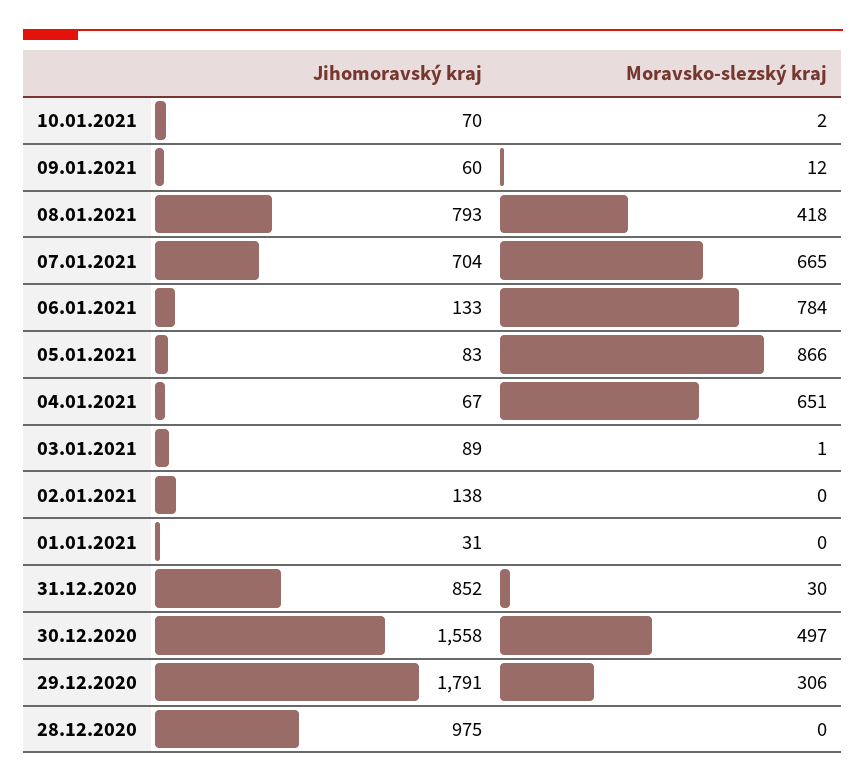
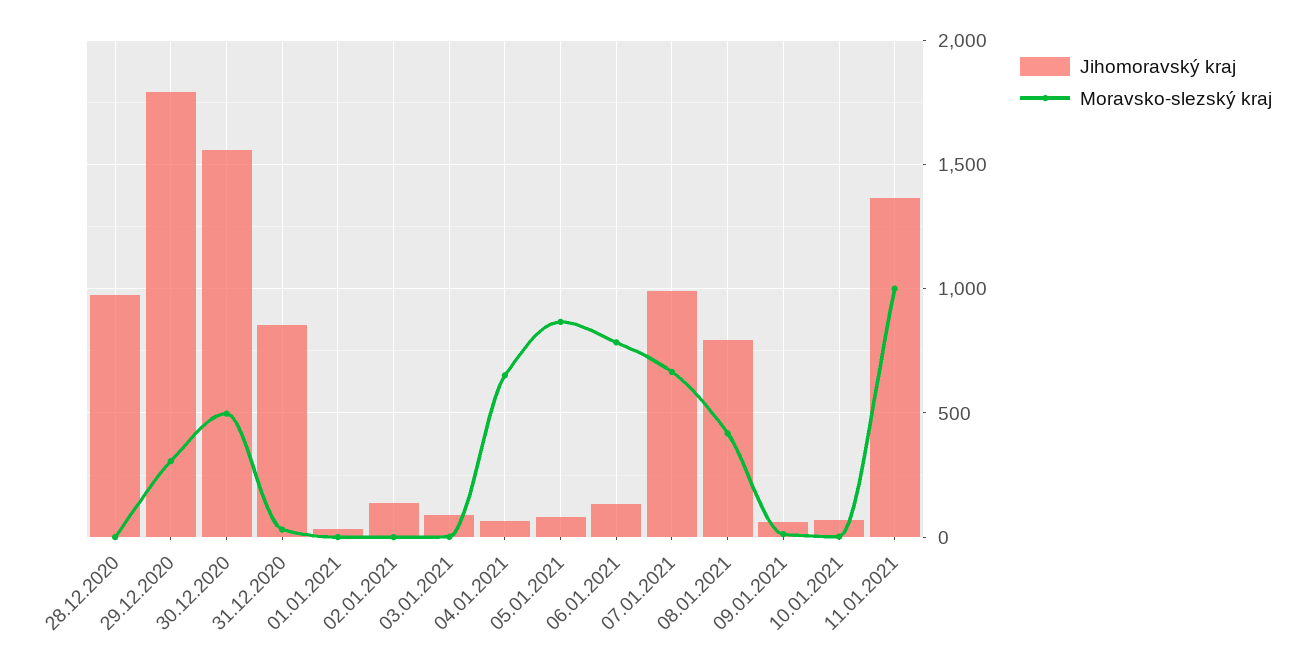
Jihomoravský kraj, 07.01.2021: 704 -> 1000
Jihomoravský kraj, 11.01.2021: none -> 1350
Moravsko-slezský kraj, 11.01.2021: none -> 1000

